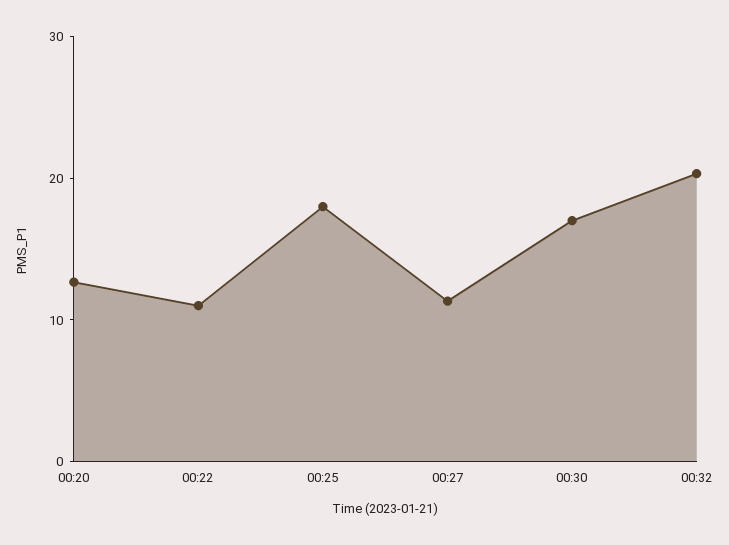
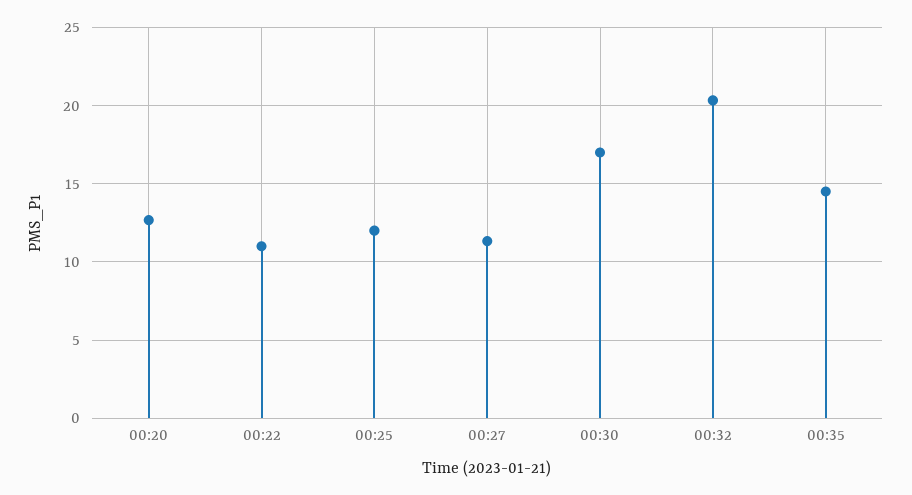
00:25: 18 -> 12
00:35: none -> 14.5

